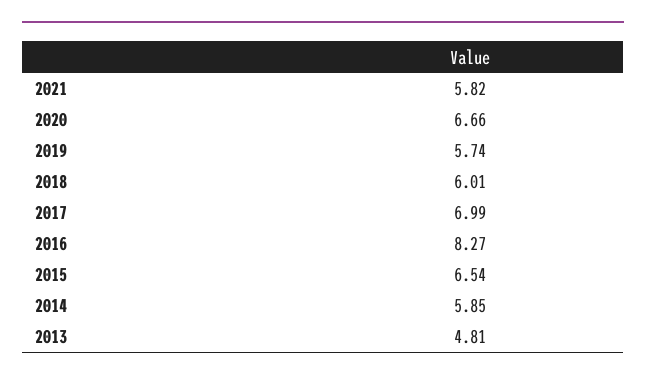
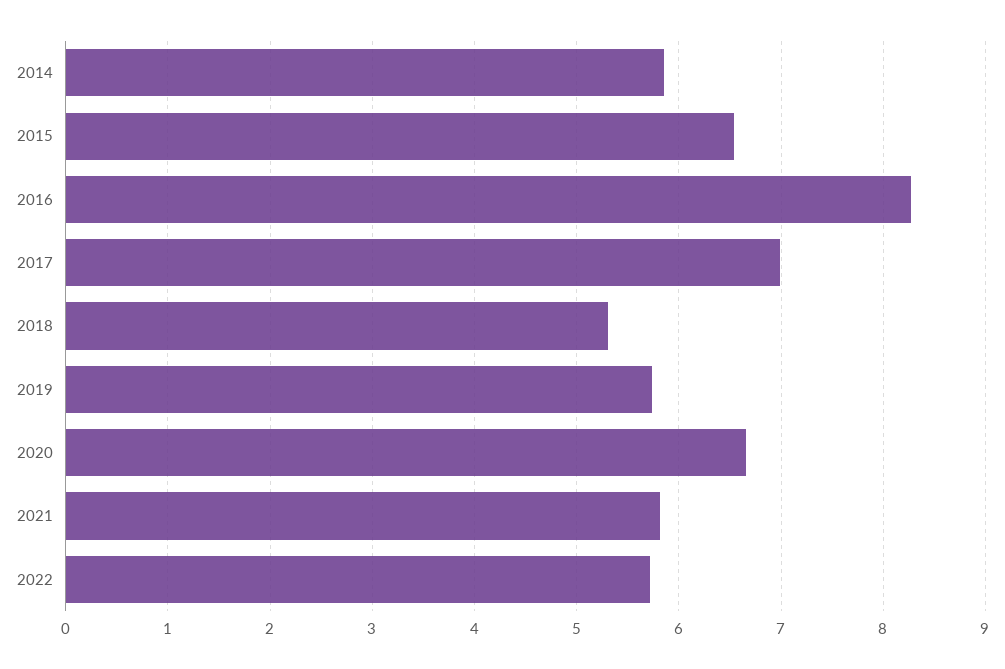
2018: 6.01 -> 5.3
2013: 4.81 -> none
2022: none -> 5.7

